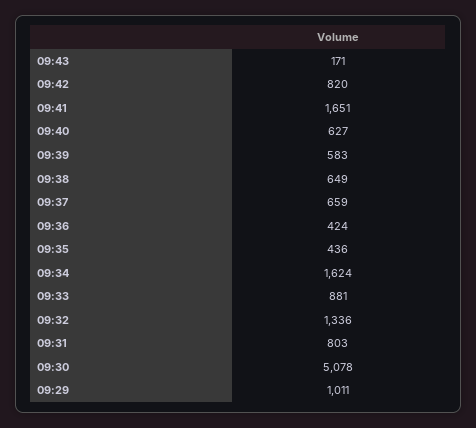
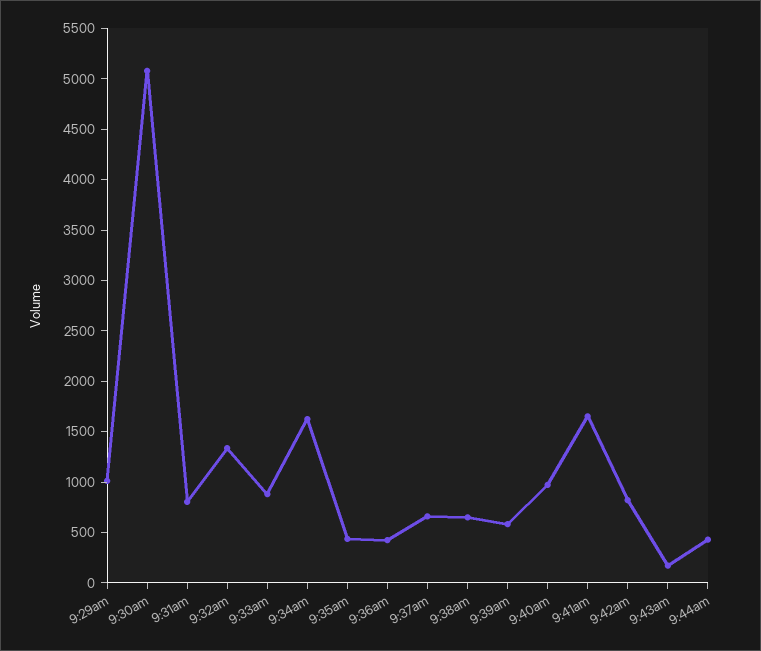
09:40: 627 -> 1000
9:44am: none -> 400

